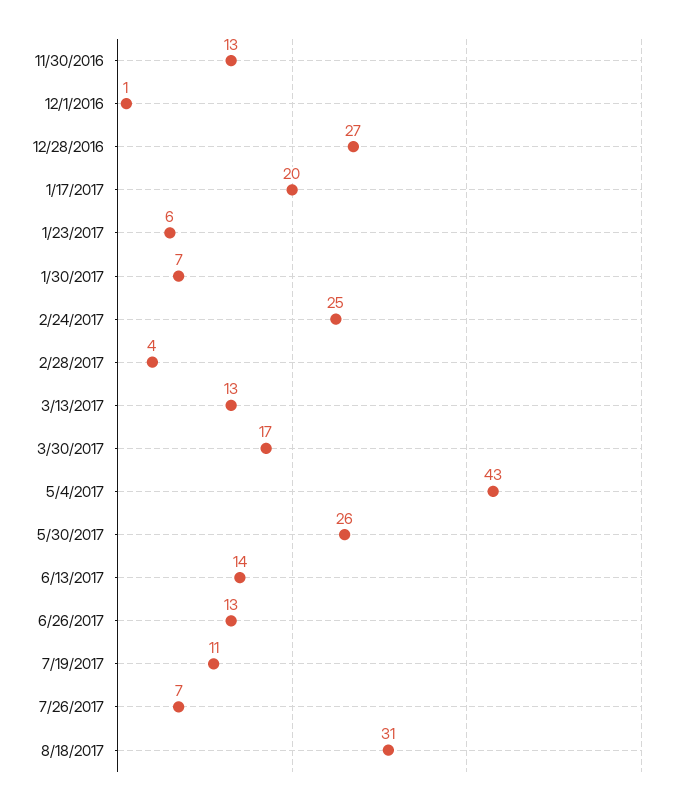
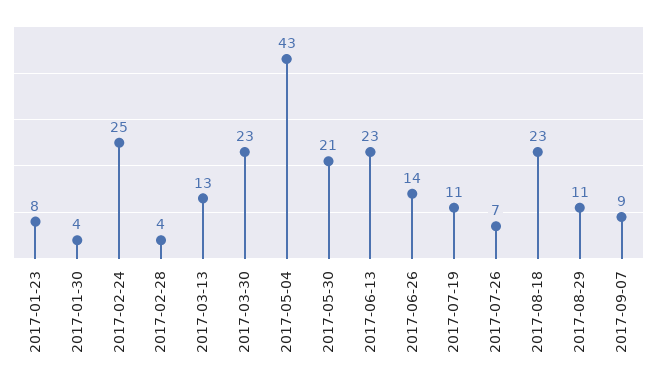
11/30/2016: 13 -> none
12/1/2016: 1 -> none
12/28/2016: 27 -> none
1/17/2017: 20 -> none
1/23/2017: 6 -> 8
1/30/2017: 7 -> 4
3/30/2017: 17 -> 23
5/30/2017: 26 -> 21
6/13/2017: 14 -> 23
6/26/2017: 13 -> 14
8/18/2017: 31 -> 23
2017-08-29: none -> 11
2017-09-07: none -> 9

